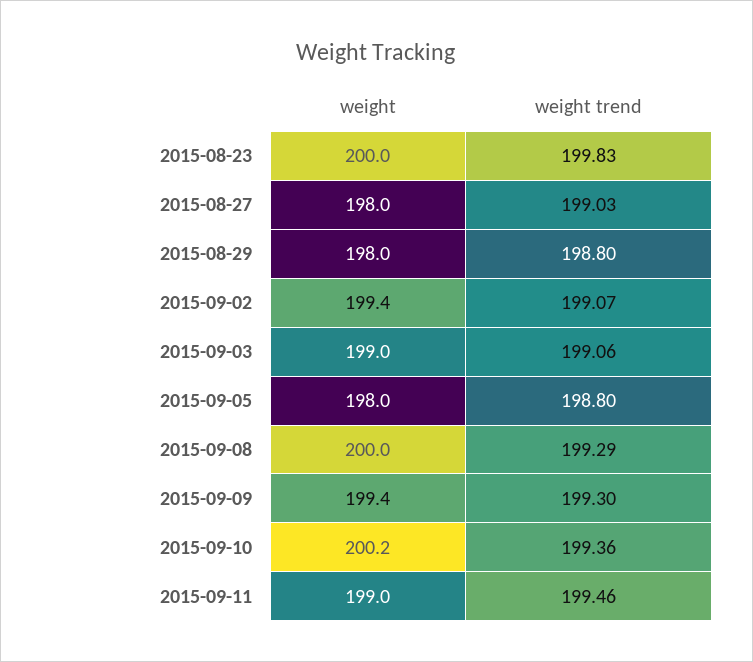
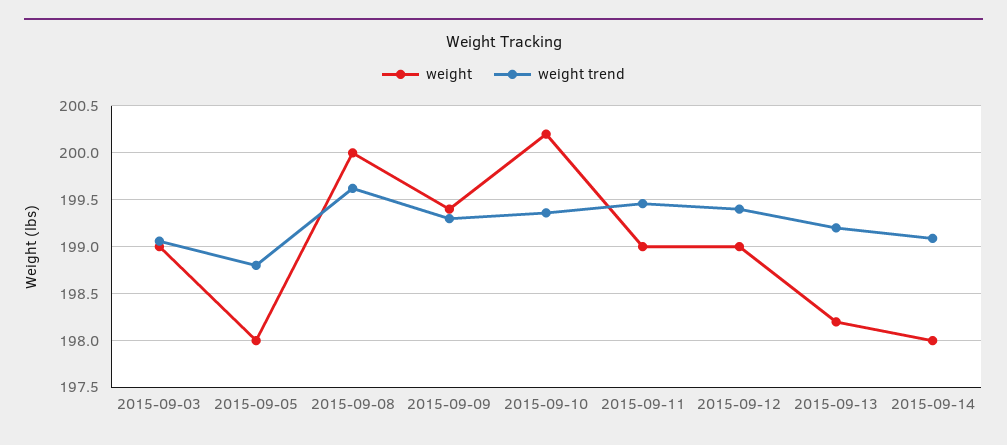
weight, 2015-08-23: 200 -> none
weight trend, 2015-08-23: 199.83 -> none
weight, 2015-08-27: 198 -> none
weight trend, 2015-08-27: 199.03 -> none
weight, 2015-08-29: 198 -> none
weight trend, 2015-08-29: 198.8 -> none
weight, 2015-09-02: 199.4 -> none
weight trend, 2015-09-02: 199.07 -> none
weight trend, 2015-09-08: 199.29 -> 199.6
weight, 2015-09-12: none -> 199
weight trend, 2015-09-12: none -> 199.4
weight, 2015-09-13: none -> 198.2
weight trend, 2015-09-13: none -> 199.2
weight, 2015-09-14: none -> 198
weight trend, 2015-09-14: none -> 199.1

